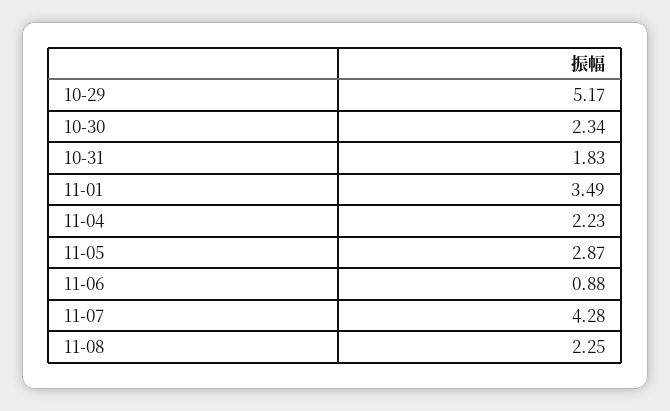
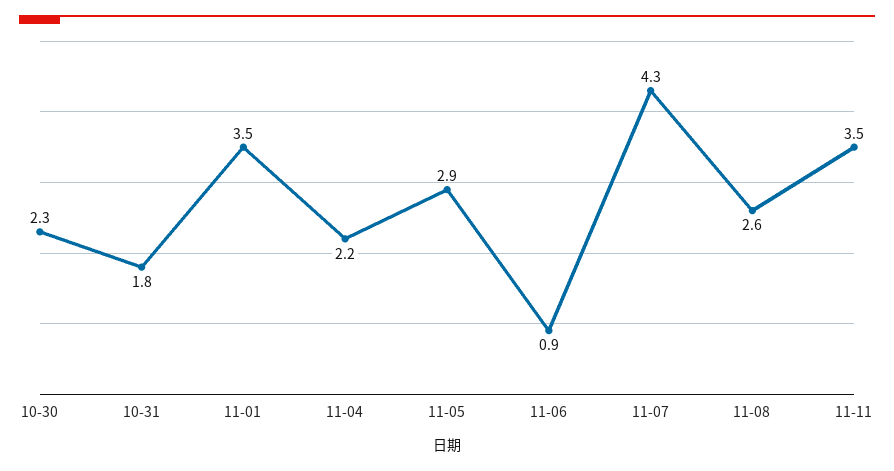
10-29: 5.17 -> none
11-08: 2.25 -> 2.6
11-11: none -> 3.5

